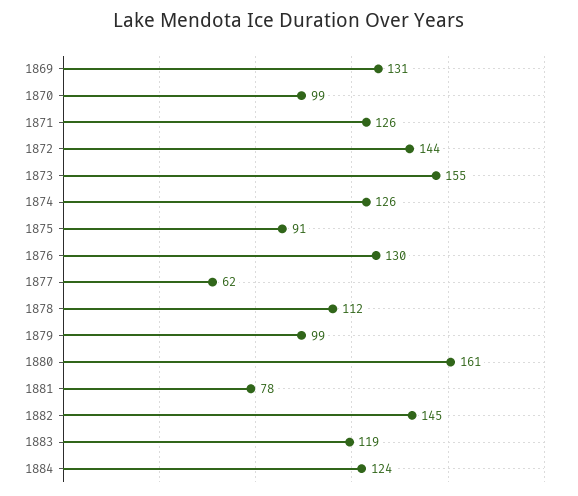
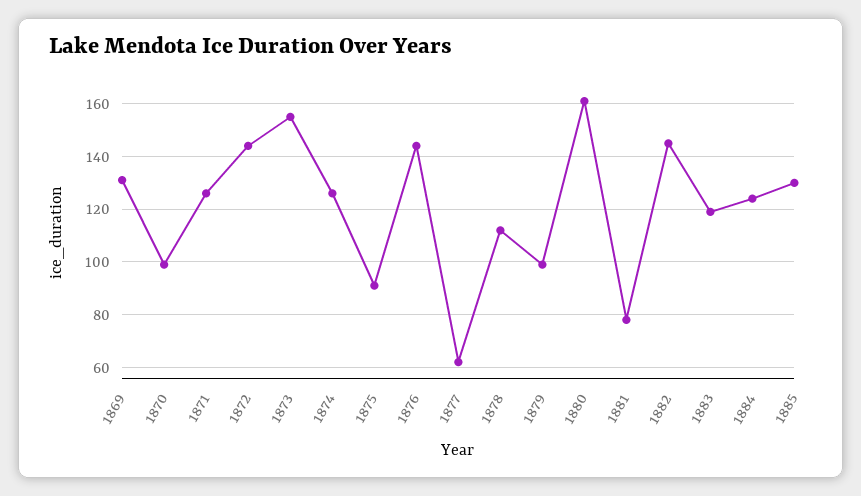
1876: 130 -> 145
1885: none -> 130

